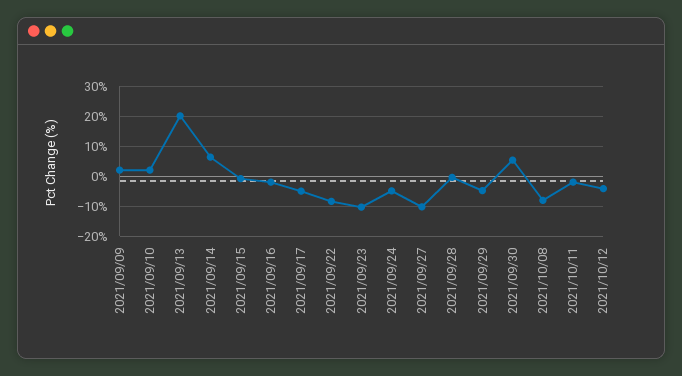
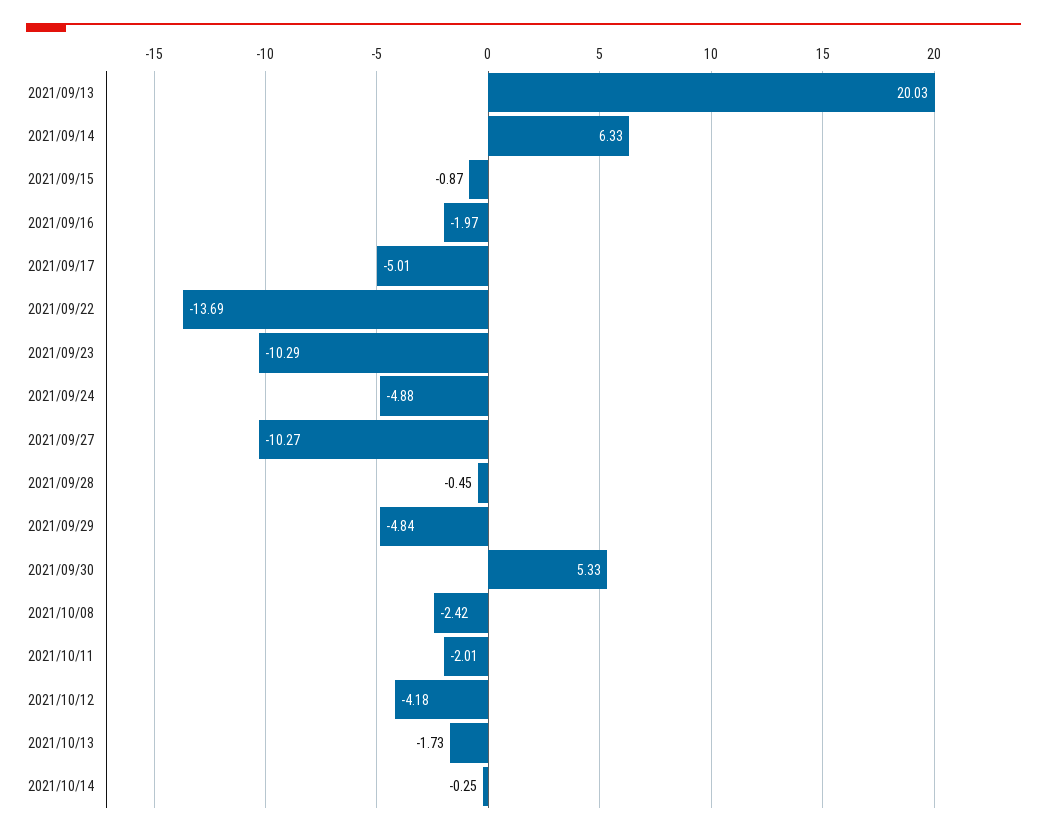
2021/09/09: 2 -> none
2021/09/10: 2 -> none
2021/09/22: -8 -> -13.69
2021/10/08: -8 -> -2.42
2021/10/13: none -> -1.73
2021/10/14: none -> -0.25

